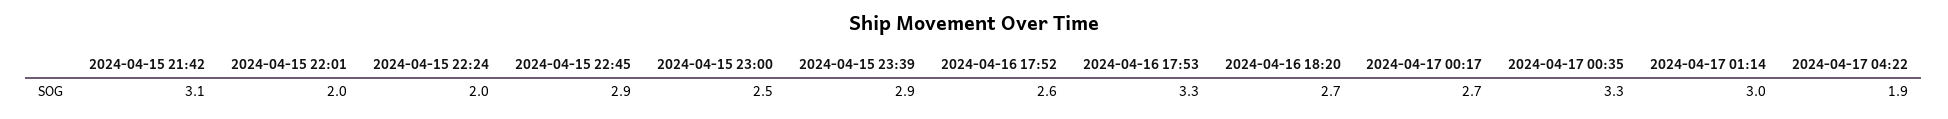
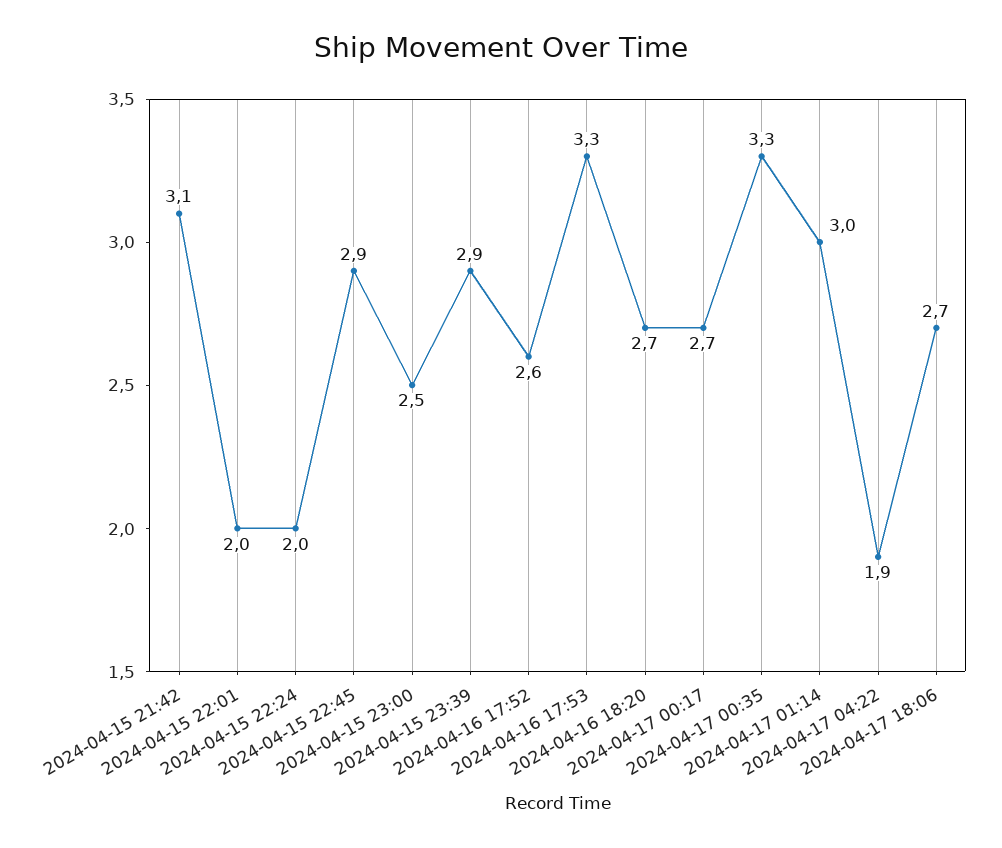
2024-04-17 18:06: none -> 2.7

